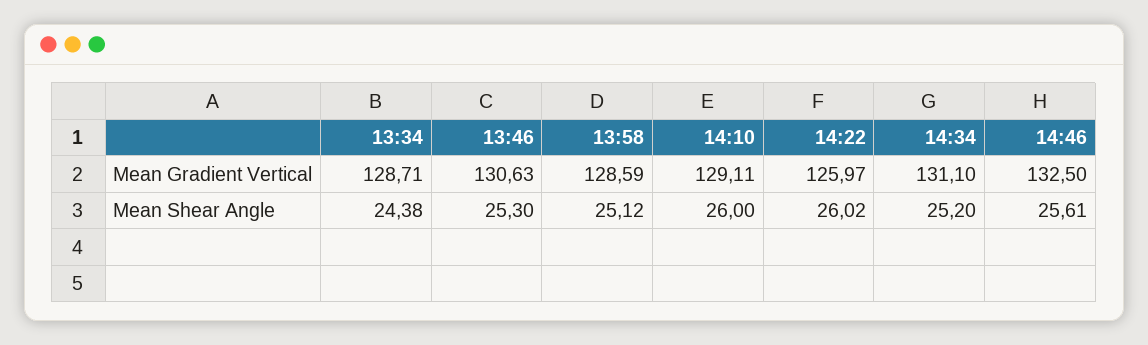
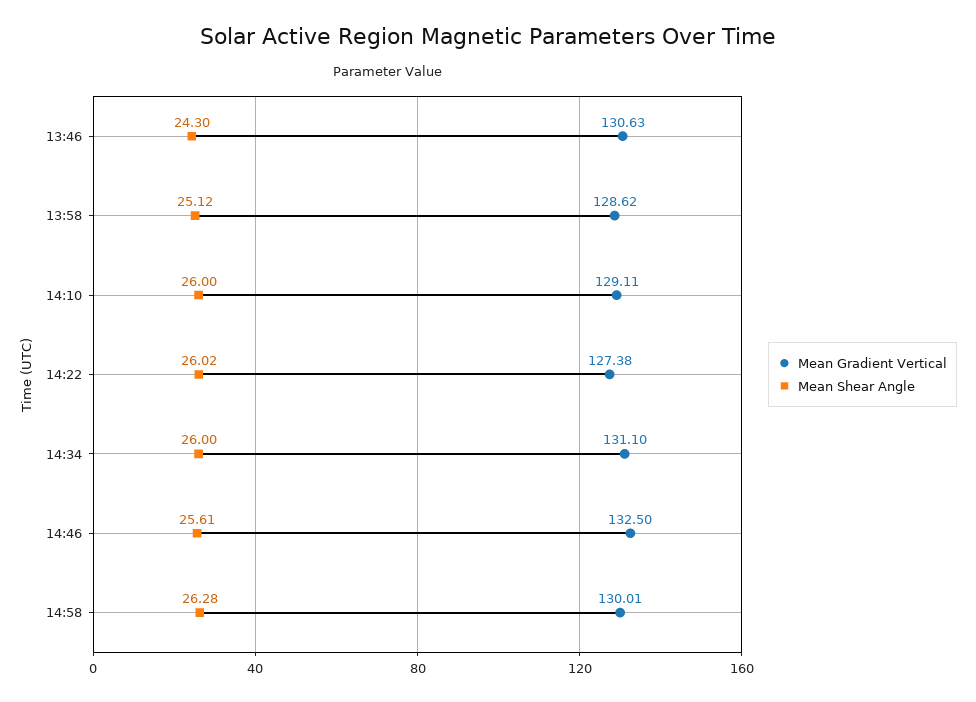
Mean Gradient Vertical, 13:34: 128.71 -> none
Mean Gradient Vertical, 13:58: 128.59 -> 128.62
Mean Gradient Vertical, 14:22: 125.97 -> 127.38
Mean Shear Angle, 13:34: 24.38 -> none
Mean Shear Angle, 13:46: 25.3 -> 24.3
Mean Shear Angle, 14:34: 25.2 -> 26
Mean Gradient Vertical, 14:58: none -> 130.01
Mean Shear Angle, 14:58: none -> 26.28

